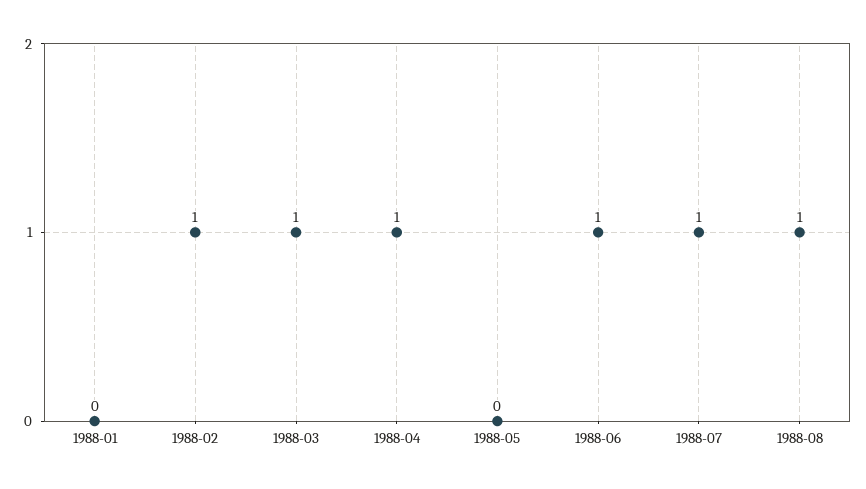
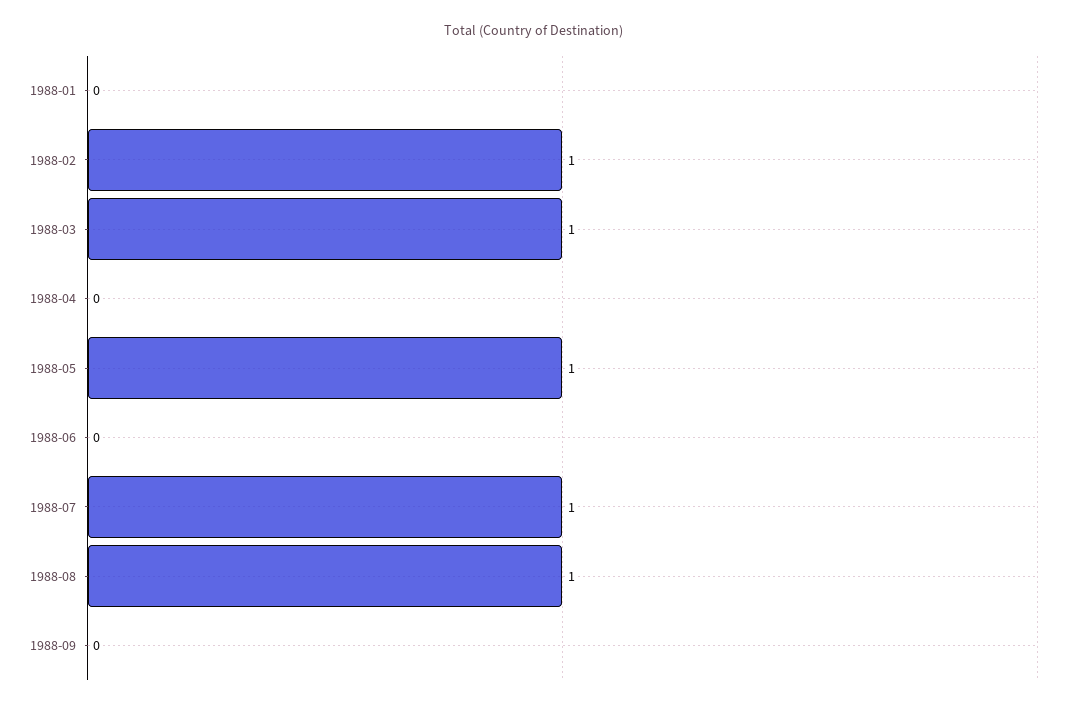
1988-04: 1 -> 0
1988-05: 0 -> 1
1988-06: 1 -> 0
1988-09: none -> 0

